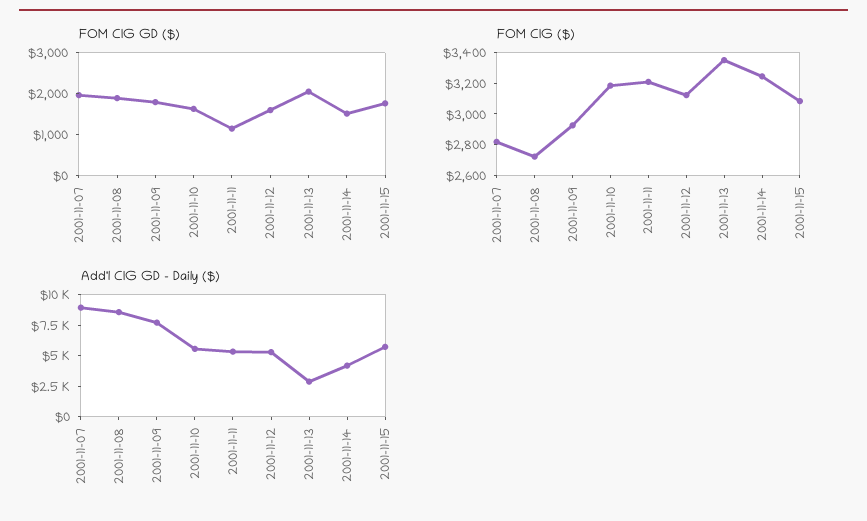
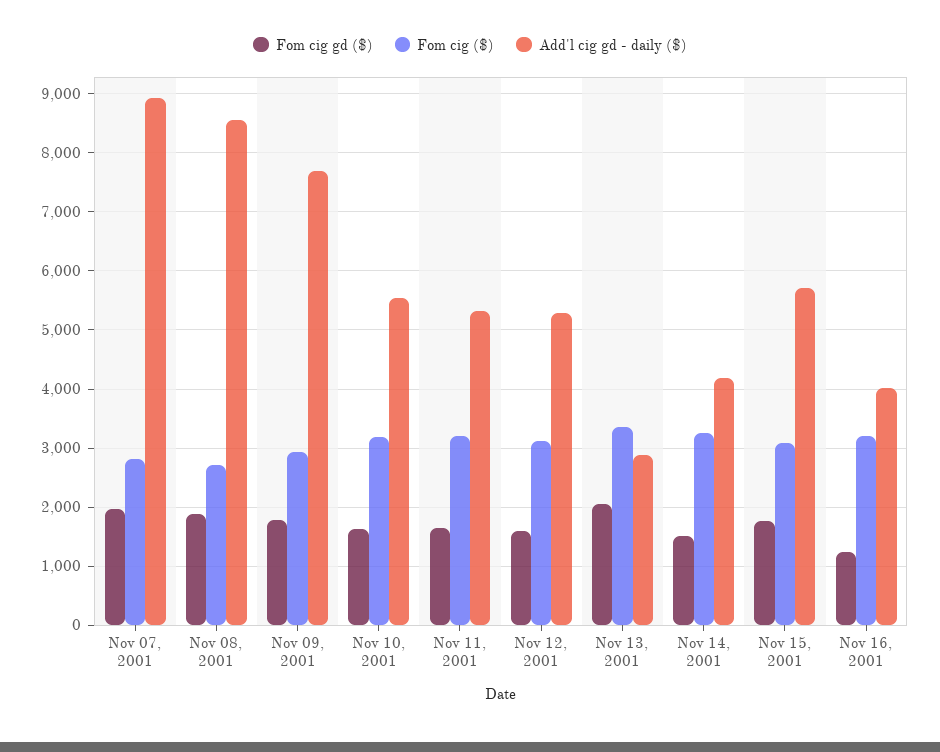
FOM CIG GD ($), 2001-11-11: 1200 -> 1600
FOM CIG GD ($), Nov 16, 2001: none -> 1200
FOM CIG ($), Nov 16, 2001: none -> 3200
Add'l CIG GD - Daily ($), Nov 16, 2001: none -> 4000

